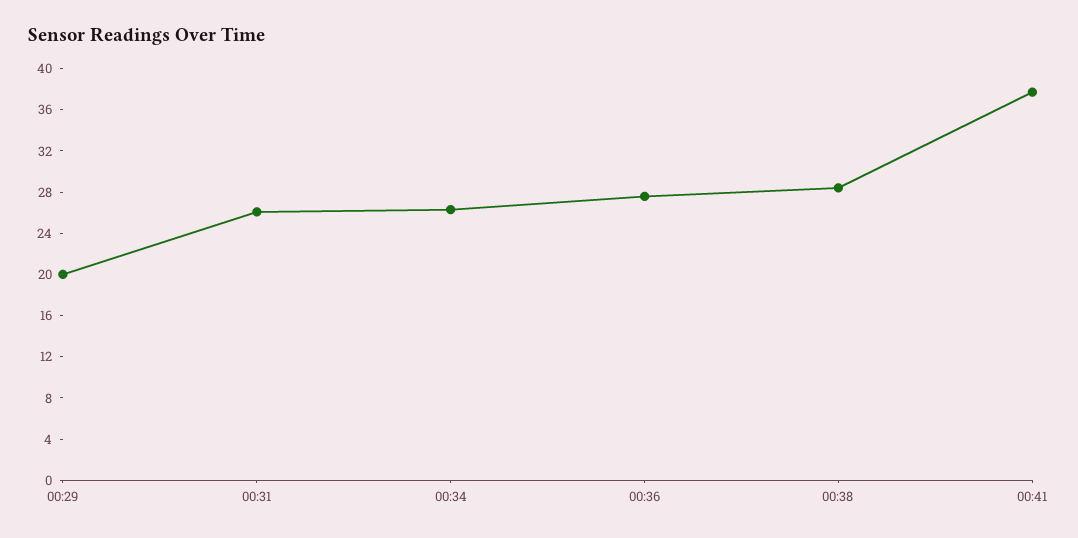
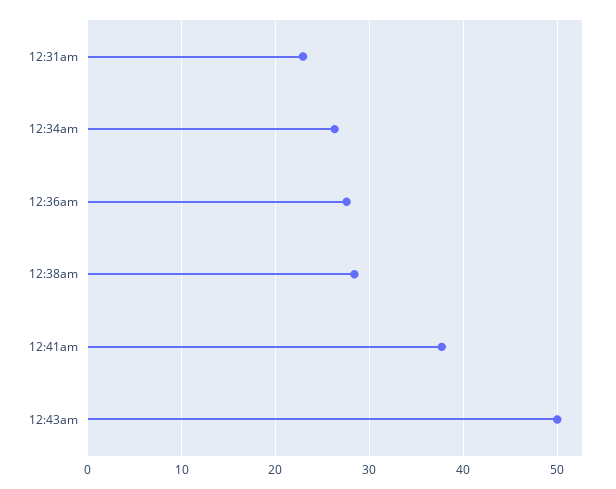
00:29: 20 -> none
00:31: 26 -> 23
12:43am: none -> 50

